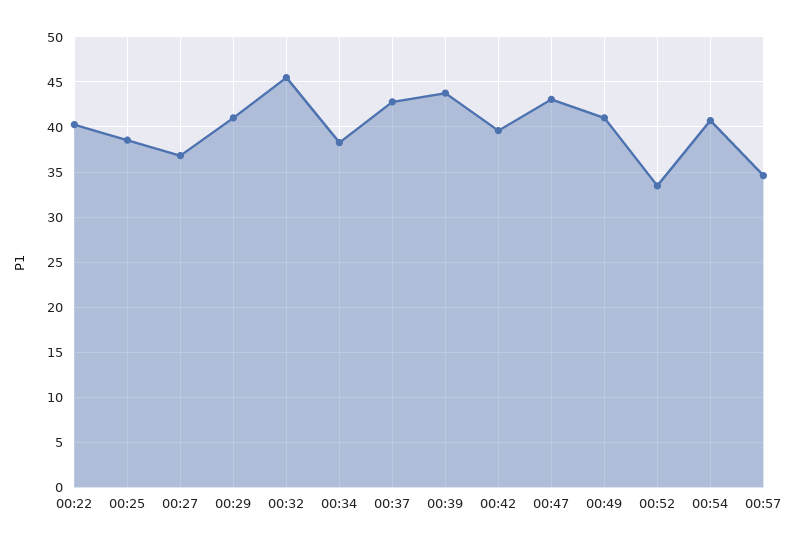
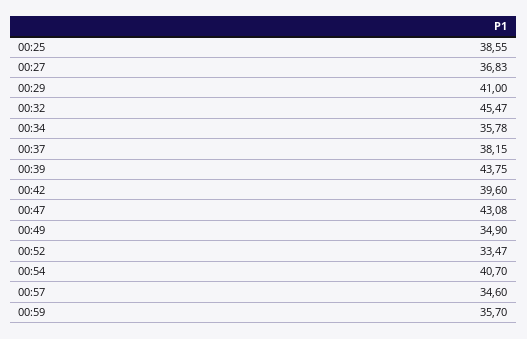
00:22: 40 -> none
00:34: 38 -> 35.78
00:37: 43 -> 38.15
00:49: 41 -> 34.9
00:59: none -> 35.7

